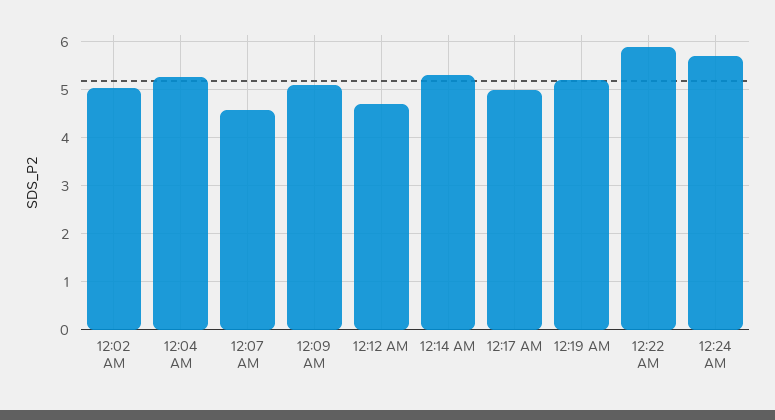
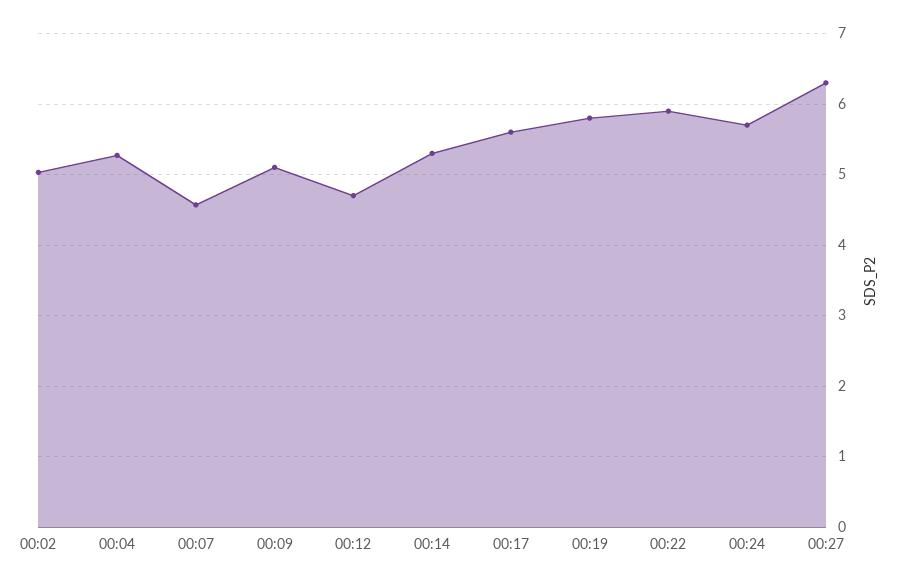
12:17 AM: 5 -> 5.6
12:19 AM: 5.2 -> 5.8
00:27: none -> 6.3

